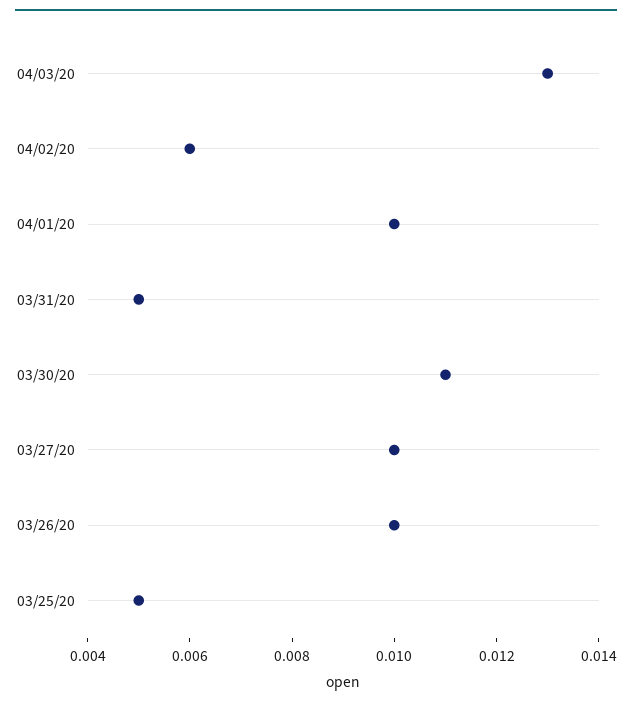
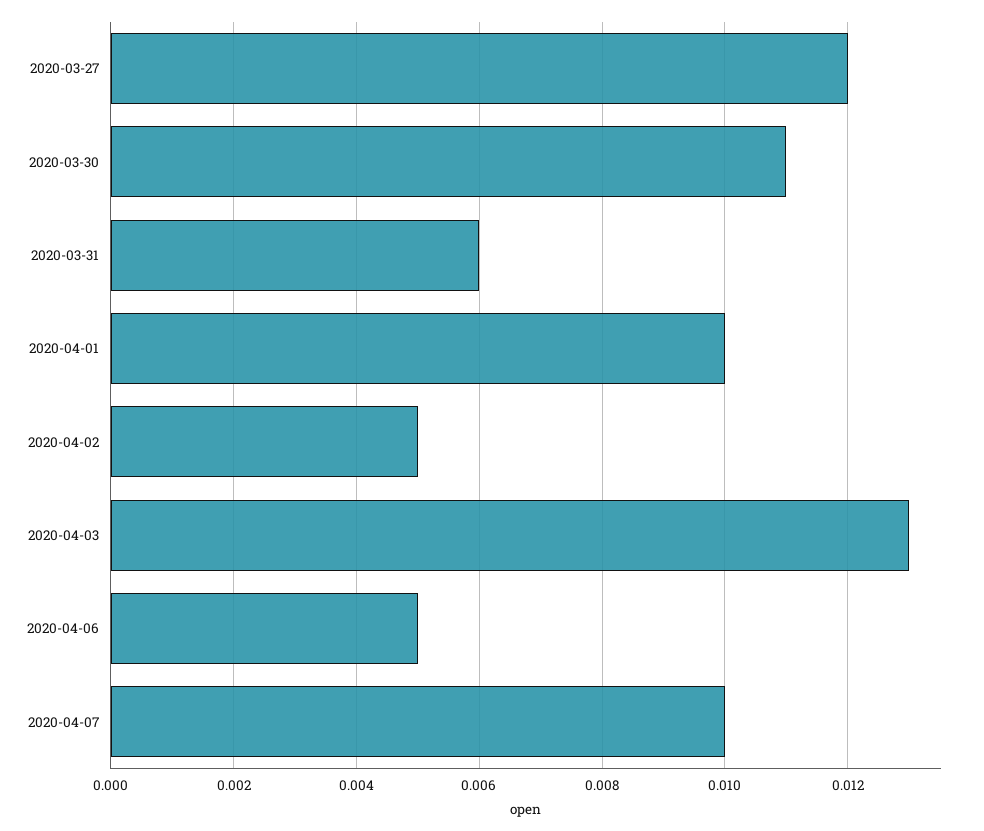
04/02/20: 0.006 -> 0.005
03/31/20: 0.005 -> 0.006
03/27/20: 0.01 -> 0.012
03/26/20: 0.01 -> none
03/25/20: 0.005 -> none
2020-04-06: none -> 0.005
2020-04-07: none -> 0.01

